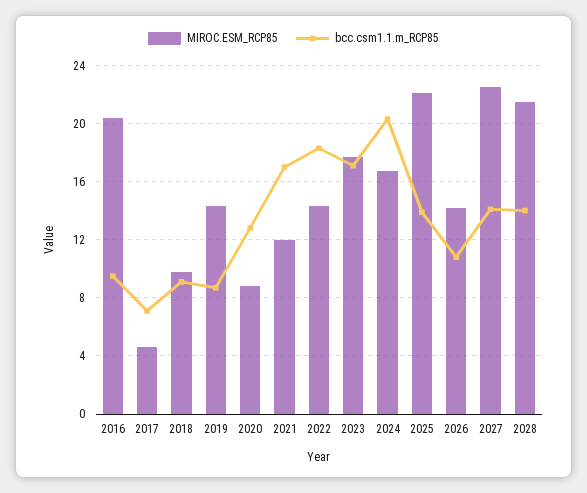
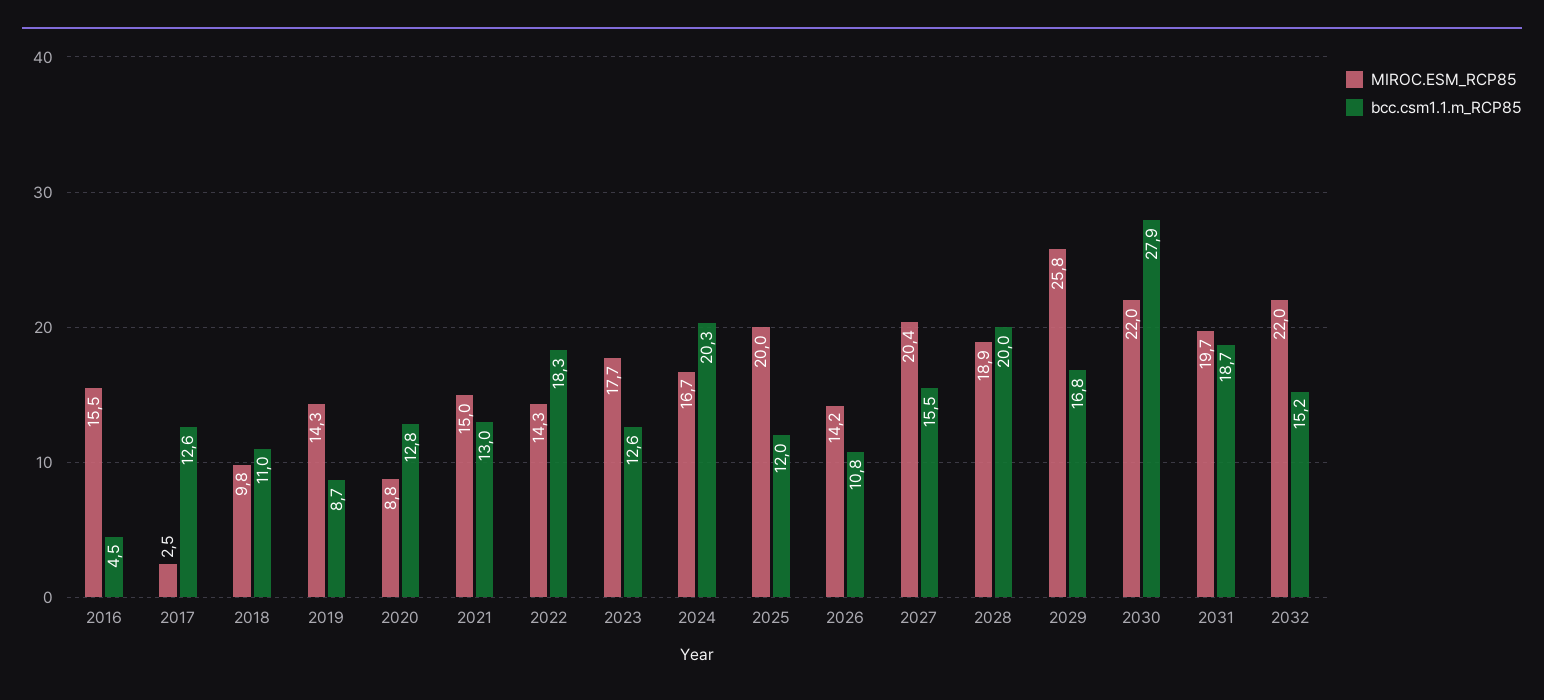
MIROC.ESM_RCP85, 2016: 20.5 -> 15.5
bcc.csm1.1.m_RCP85, 2016: 9.5 -> 4.5
MIROC.ESM_RCP85, 2017: 4.5 -> 2.5
bcc.csm1.1.m_RCP85, 2017: 7 -> 12.6
bcc.csm1.1.m_RCP85, 2018: 9 -> 11
MIROC.ESM_RCP85, 2021: 12 -> 15
bcc.csm1.1.m_RCP85, 2021: 17 -> 13
bcc.csm1.1.m_RCP85, 2023: 17 -> 12.6
MIROC.ESM_RCP85, 2025: 22 -> 20
bcc.csm1.1.m_RCP85, 2025: 14 -> 12
MIROC.ESM_RCP85, 2027: 22.5 -> 20.4
bcc.csm1.1.m_RCP85, 2027: 14 -> 15.5
MIROC.ESM_RCP85, 2028: 21.5 -> 18.9
bcc.csm1.1.m_RCP85, 2028: 14 -> 20
MIROC.ESM_RCP85, 2029: none -> 25.8
bcc.csm1.1.m_RCP85, 2029: none -> 16.8
MIROC.ESM_RCP85, 2030: none -> 22
bcc.csm1.1.m_RCP85, 2030: none -> 27.9
MIROC.ESM_RCP85, 2031: none -> 19.7
bcc.csm1.1.m_RCP85, 2031: none -> 18.7
MIROC.ESM_RCP85, 2032: none -> 22
bcc.csm1.1.m_RCP85, 2032: none -> 15.2

